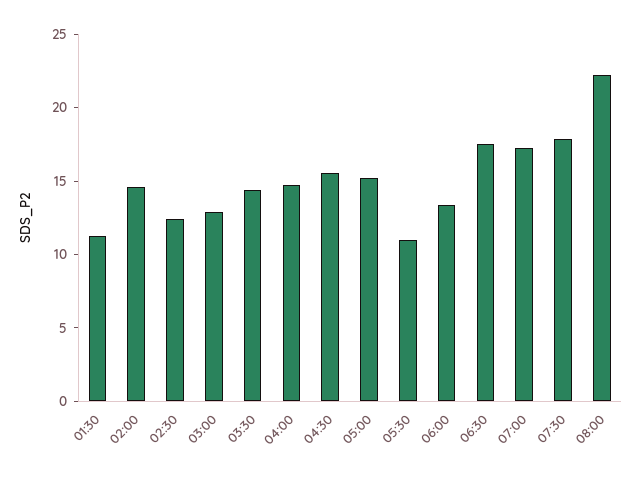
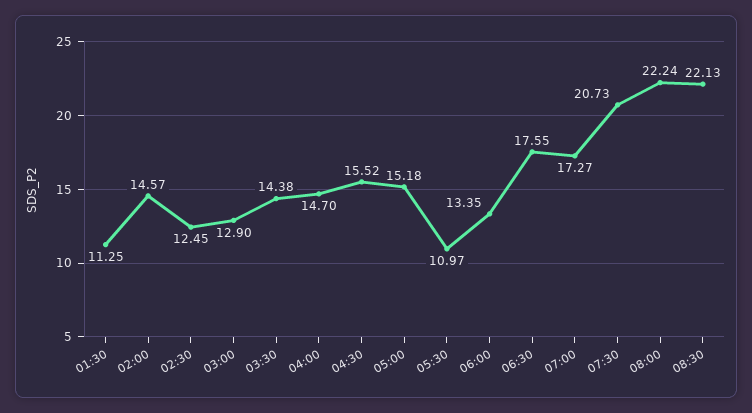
07:30: 18 -> 20.73
08:30: none -> 22.13

